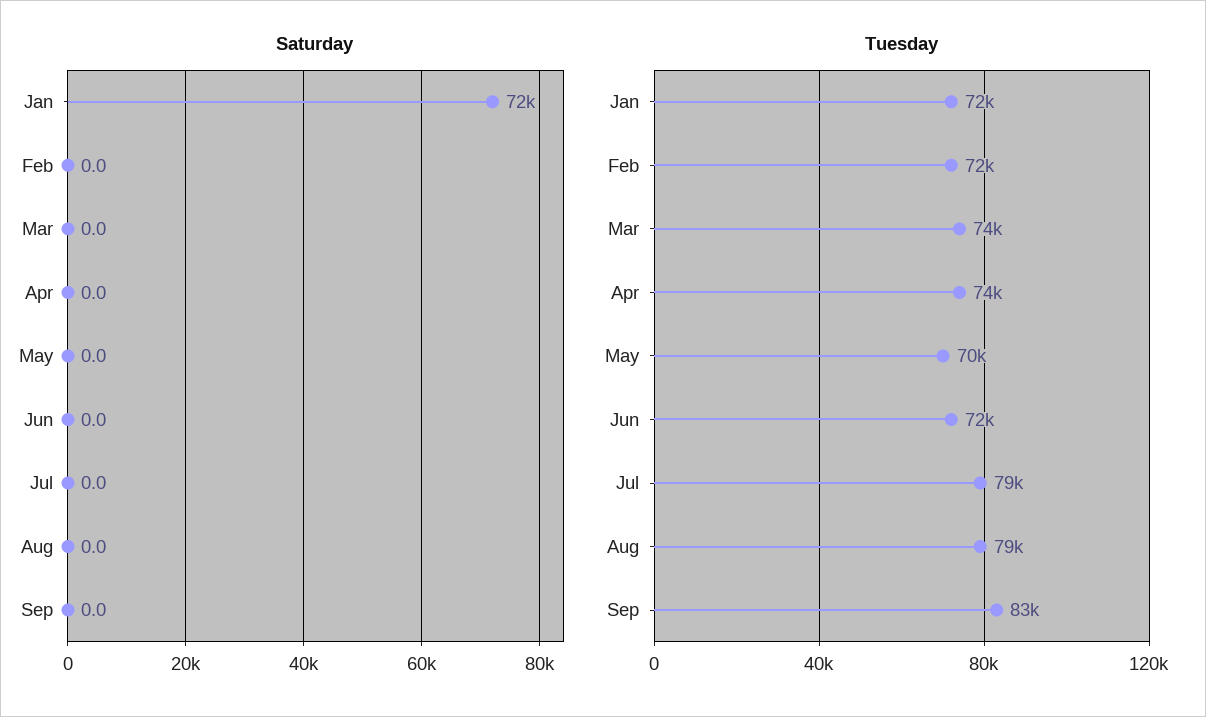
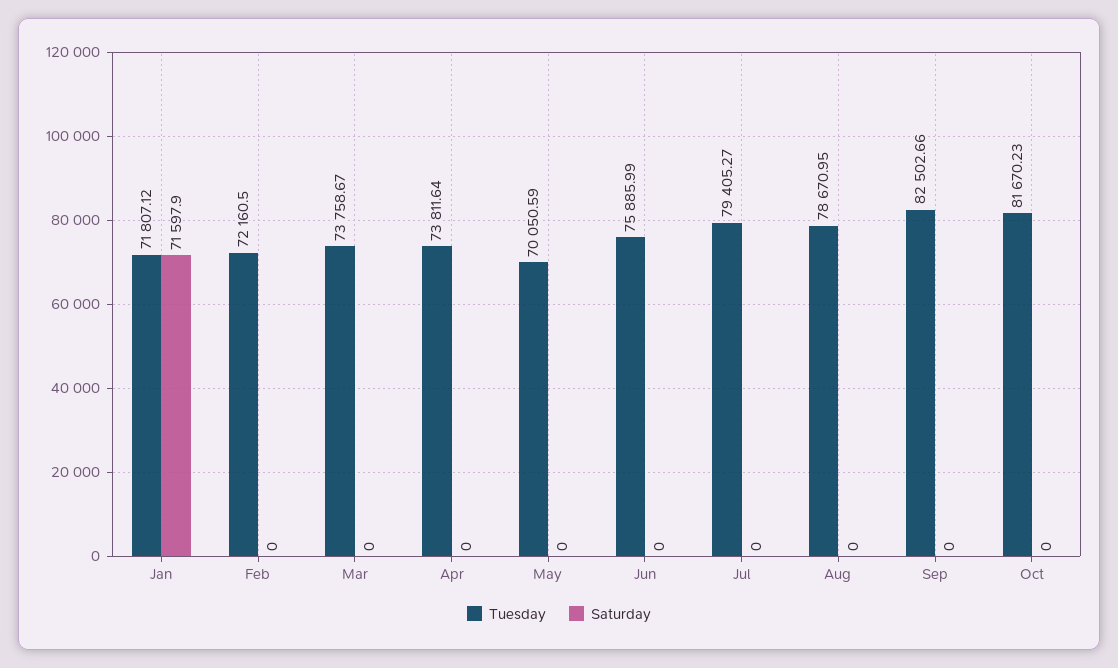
Tuesday, Jun: 72000 -> 75885.99
Tuesday, Oct: none -> 81670.23
Saturday, Oct: none -> 0

